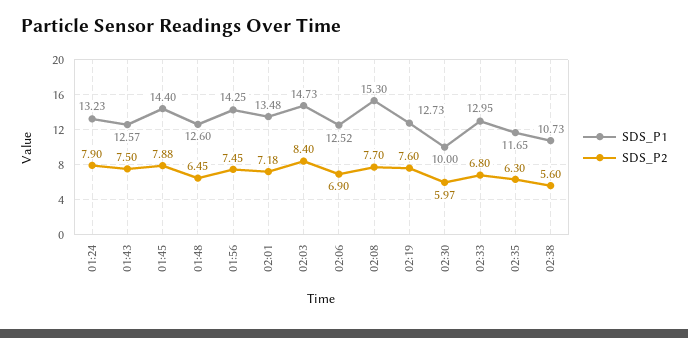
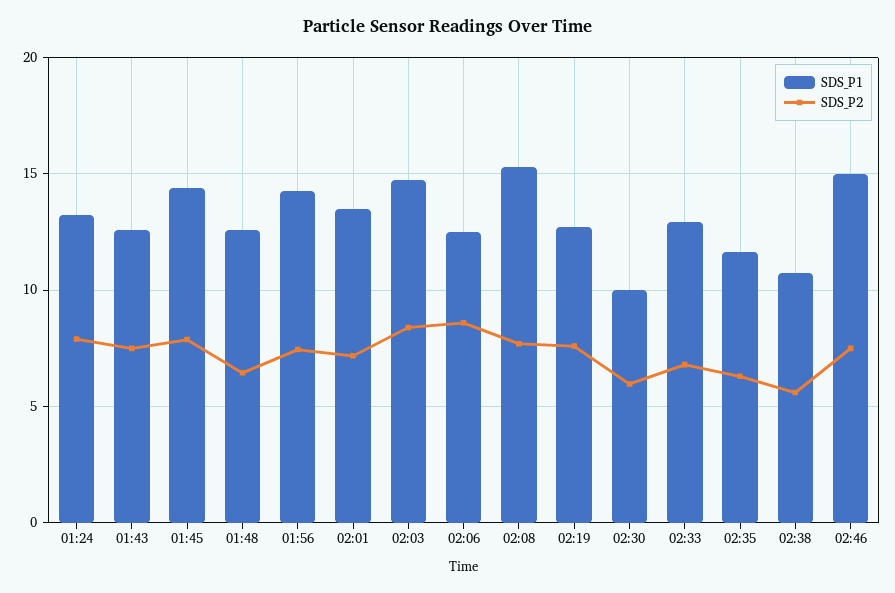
SDS_P2, 02:06: 6.9 -> 8.5
SDS_P1, 02:46: none -> 15
SDS_P2, 02:46: none -> 7.5

